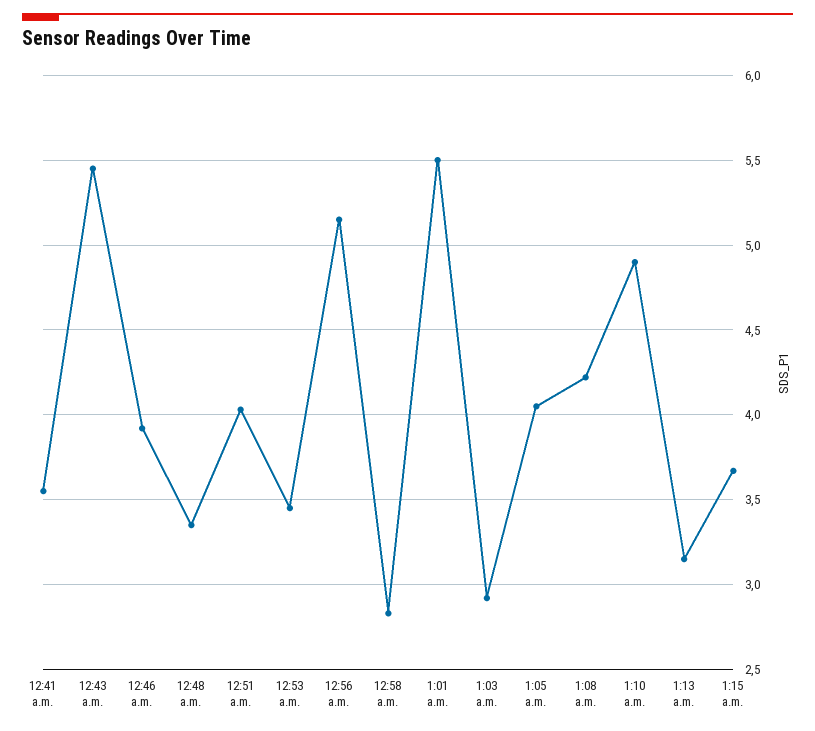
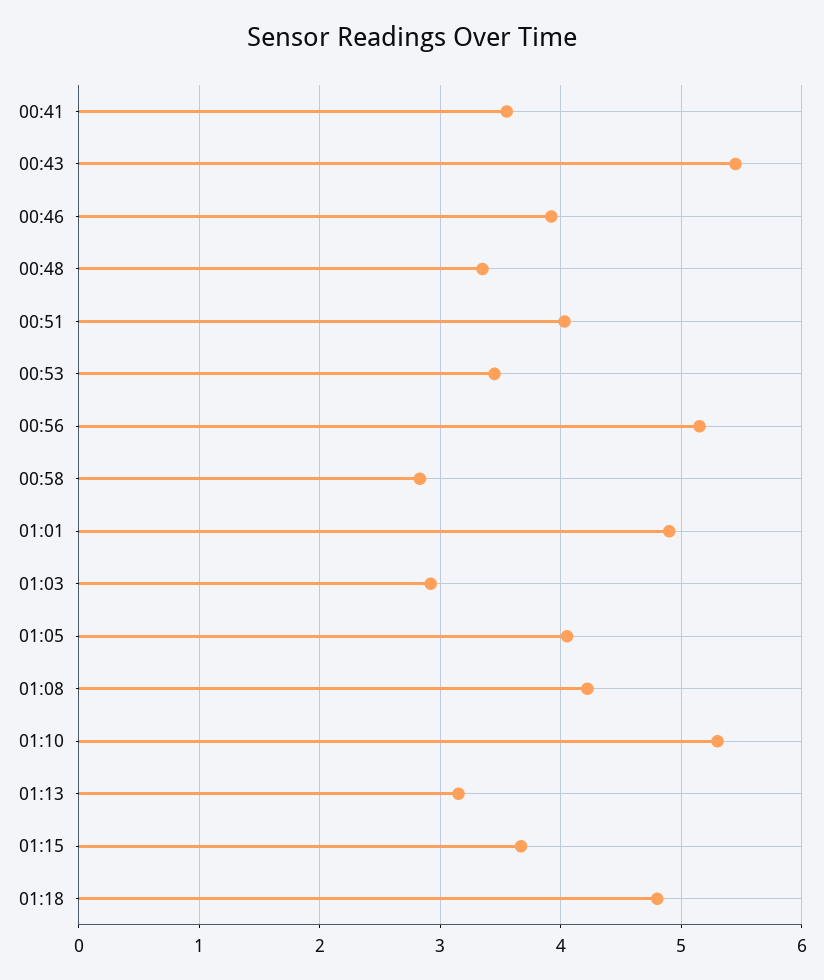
1:01 a.m.: 5.5 -> 4.9
1:10 a.m.: 4.9 -> 5.3
01:18: none -> 4.8

